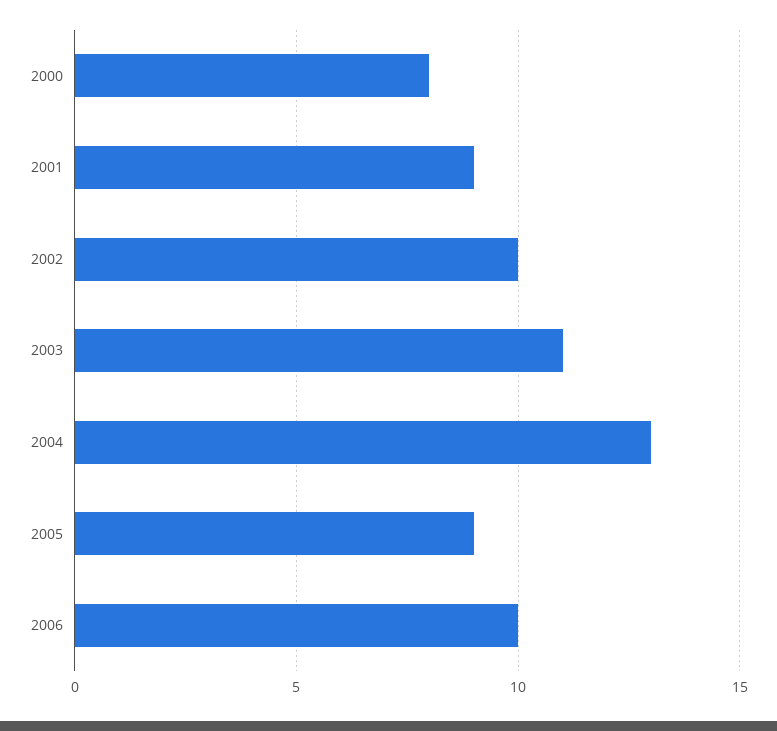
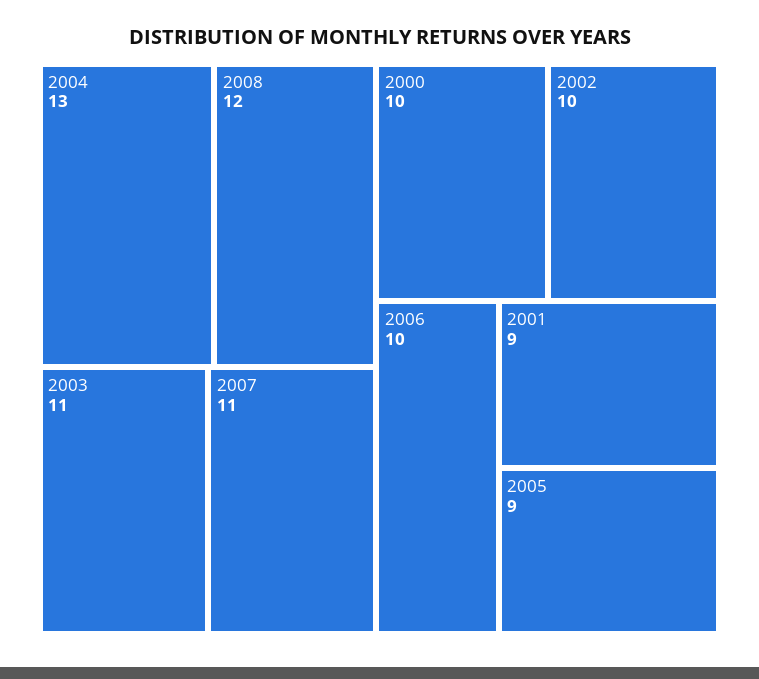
2000: 8 -> 10
2008: none -> 12
2007: none -> 11

